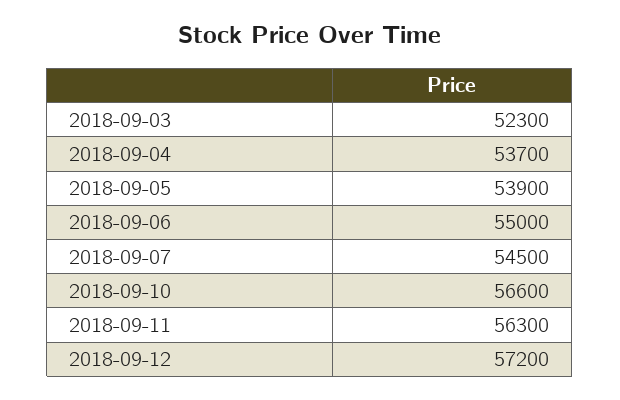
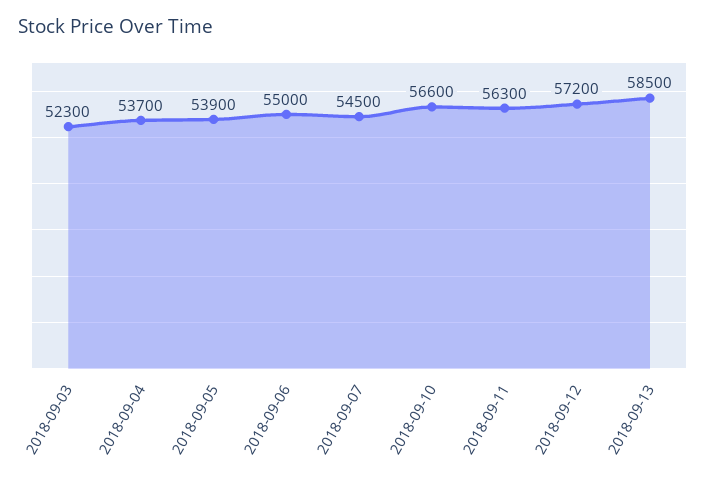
2018-09-13: none -> 58500

